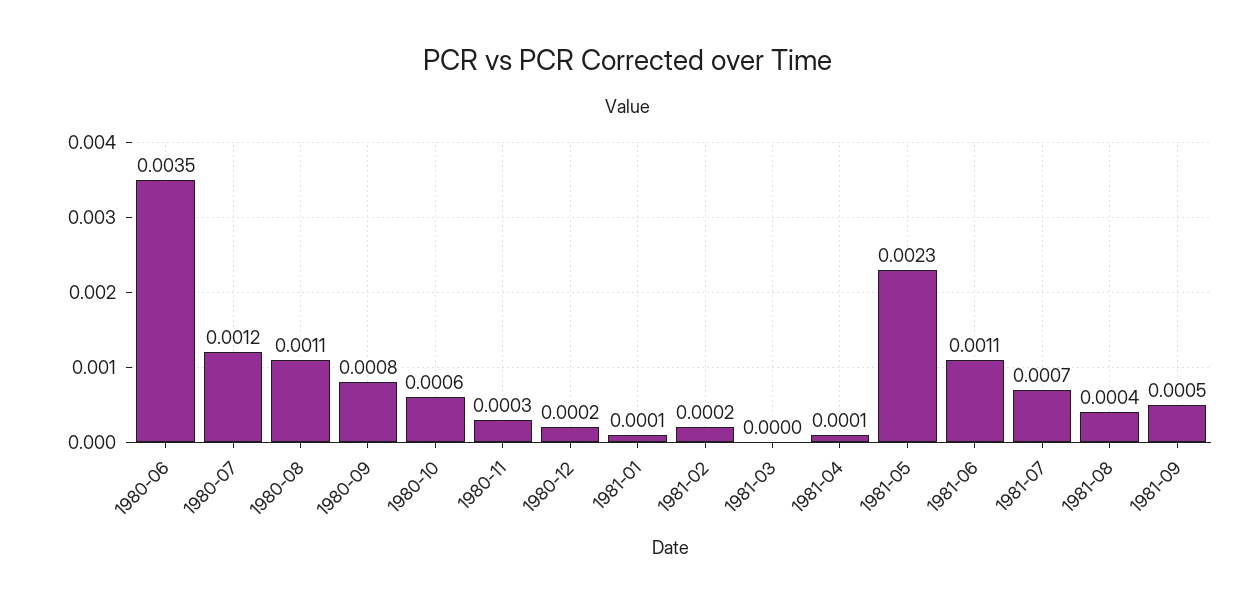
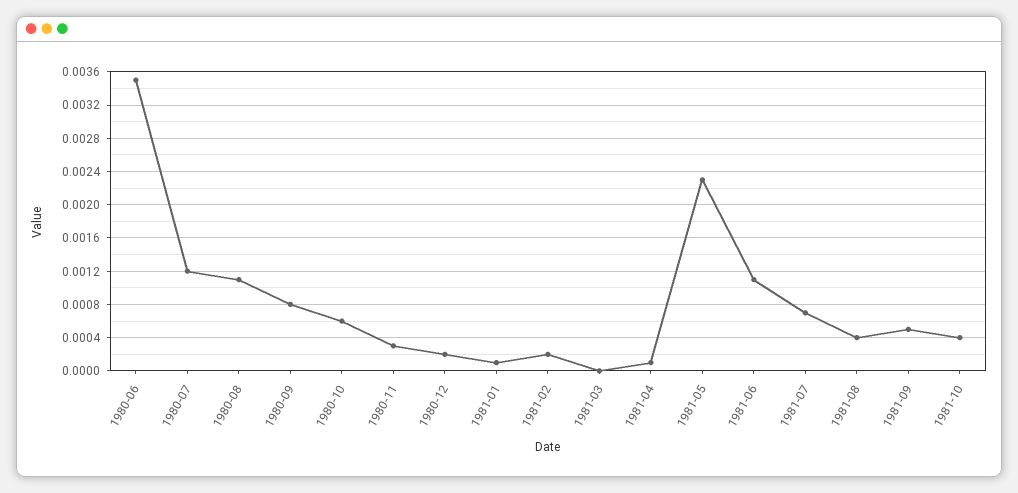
1981-10: none -> 0.0004

